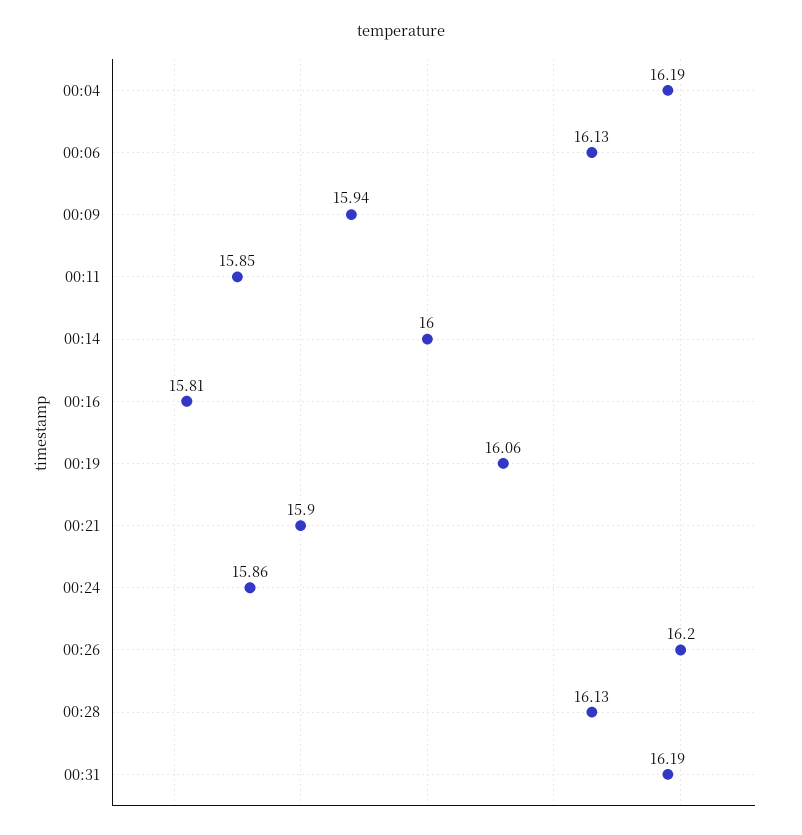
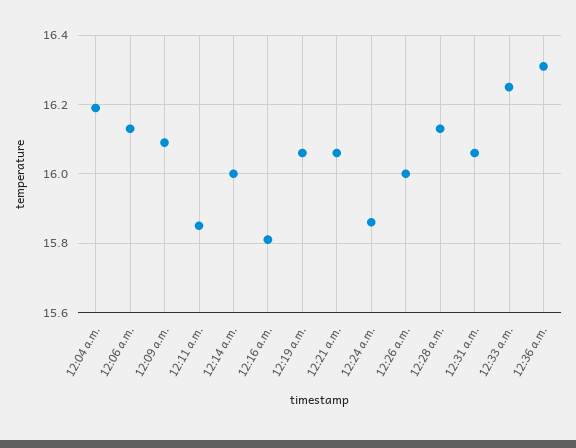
00:09: 15.94 -> 16.1
00:21: 15.9 -> 16.05
00:26: 16.2 -> 16
00:31: 16.19 -> 16.05
12:33 a.m.: none -> 16.25
12:36 a.m.: none -> 16.3

